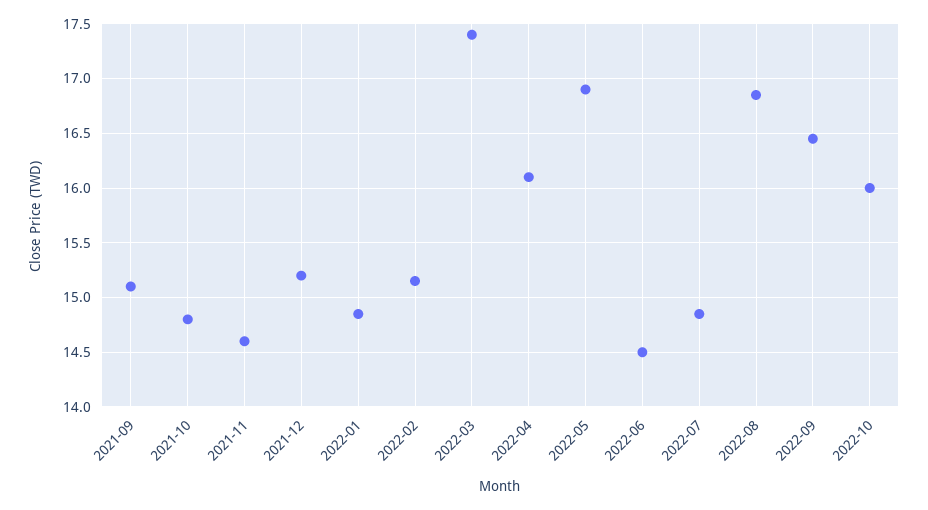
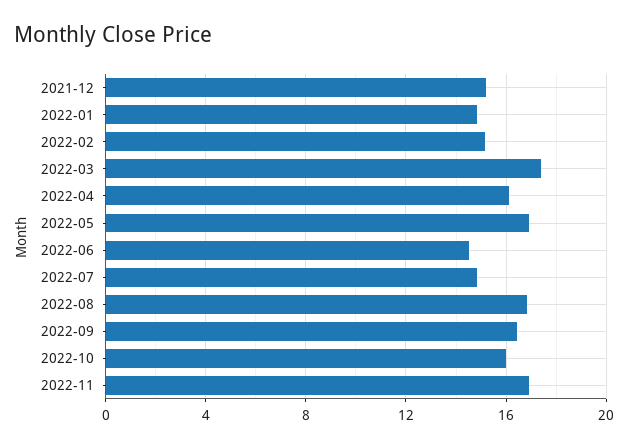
2021-09: 15.1 -> none
2021-10: 14.8 -> none
2021-11: 14.6 -> none
2022-11: none -> 17

